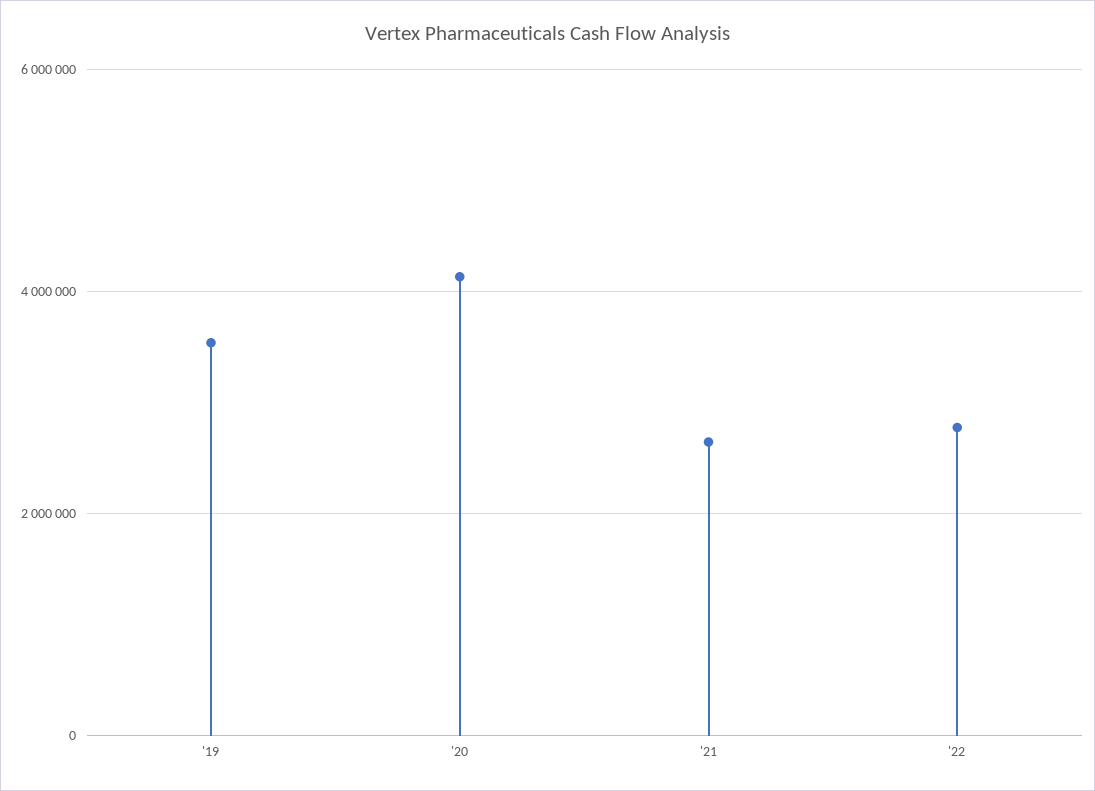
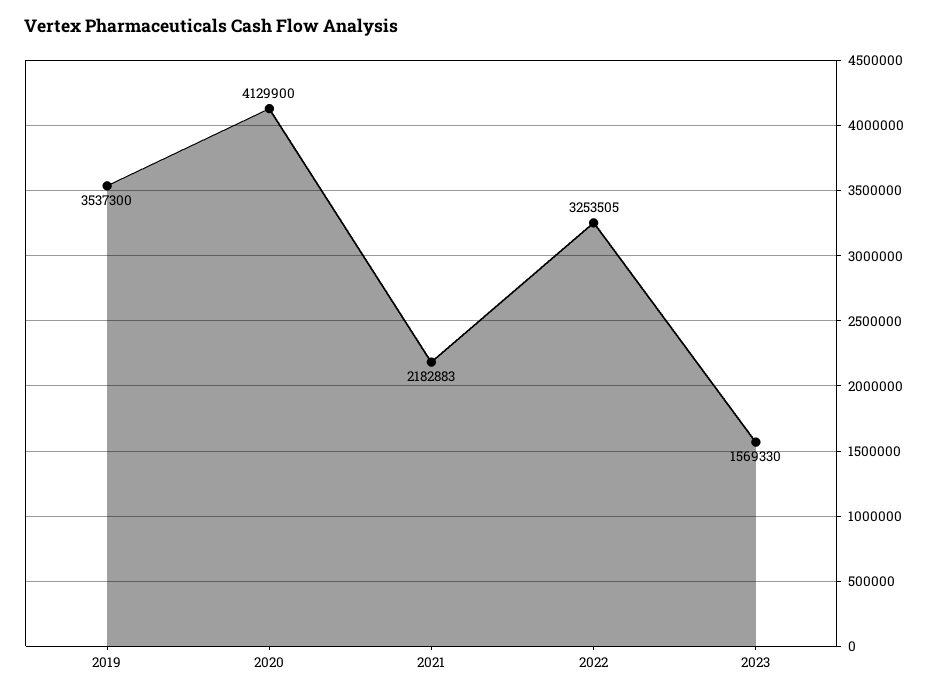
'21: 2600000 -> 2182883
'22: 2800000 -> 3253505
2023: none -> 1569330

